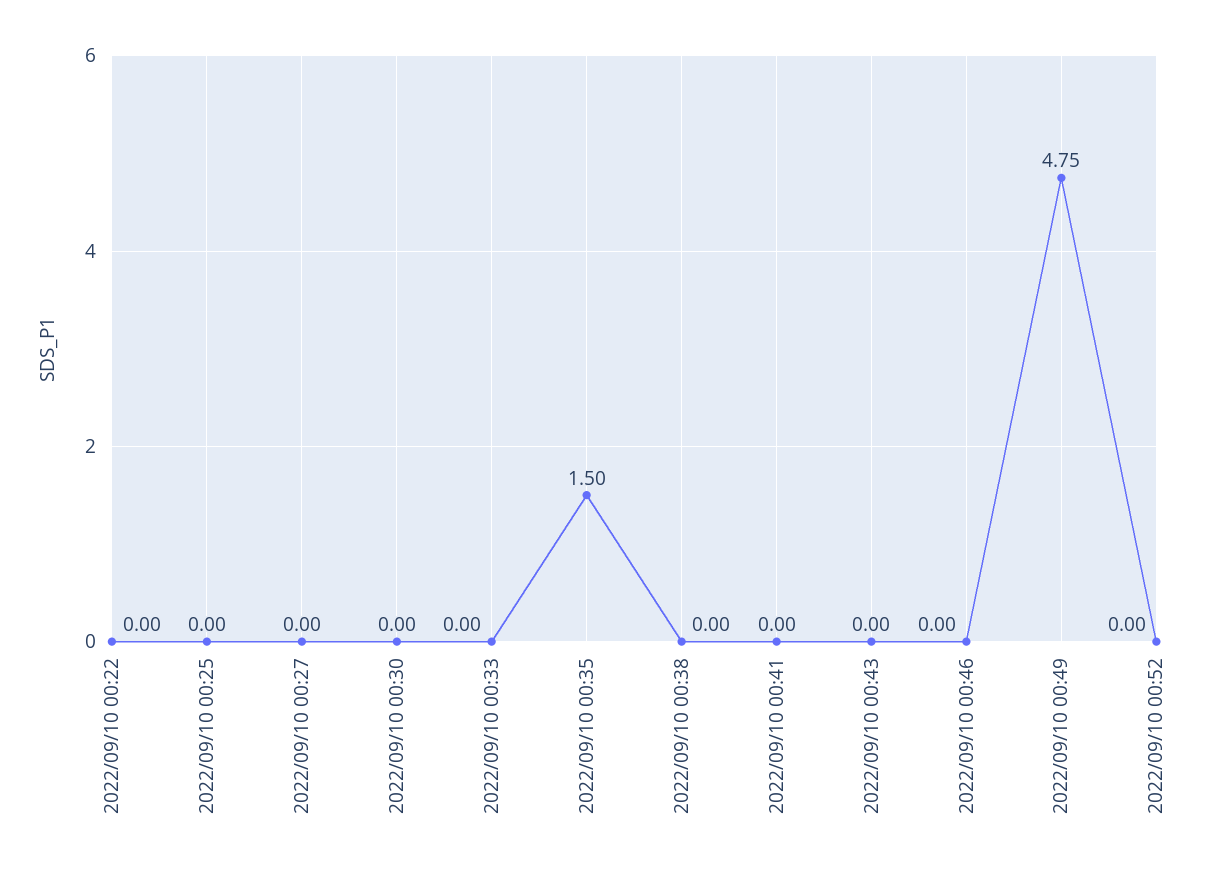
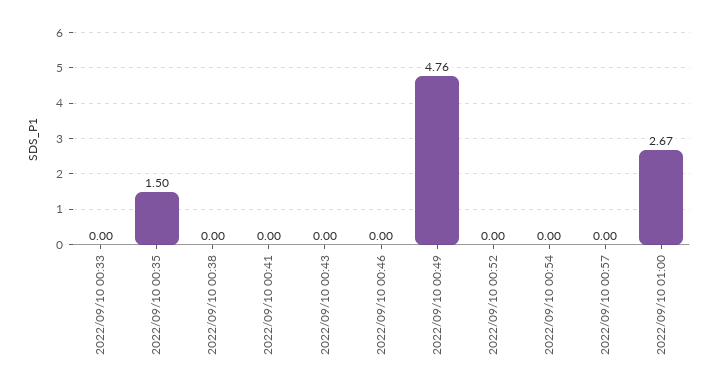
2022/09/10 00:22: 0 -> none
2022/09/10 00:25: 0 -> none
2022/09/10 00:27: 0 -> none
2022/09/10 00:30: 0 -> none
2022/09/10 00:49: 4.75 -> 4.76
2022/09/10 00:54: none -> 0
2022/09/10 00:57: none -> 0
2022/09/10 01:00: none -> 2.67

